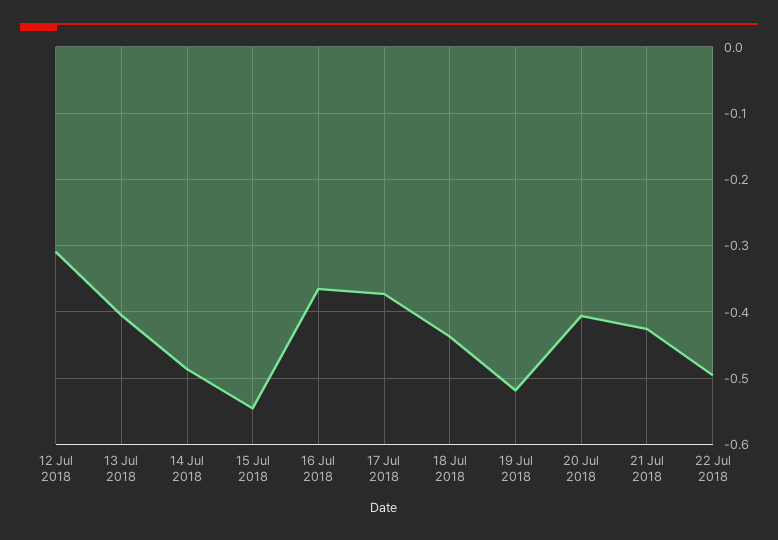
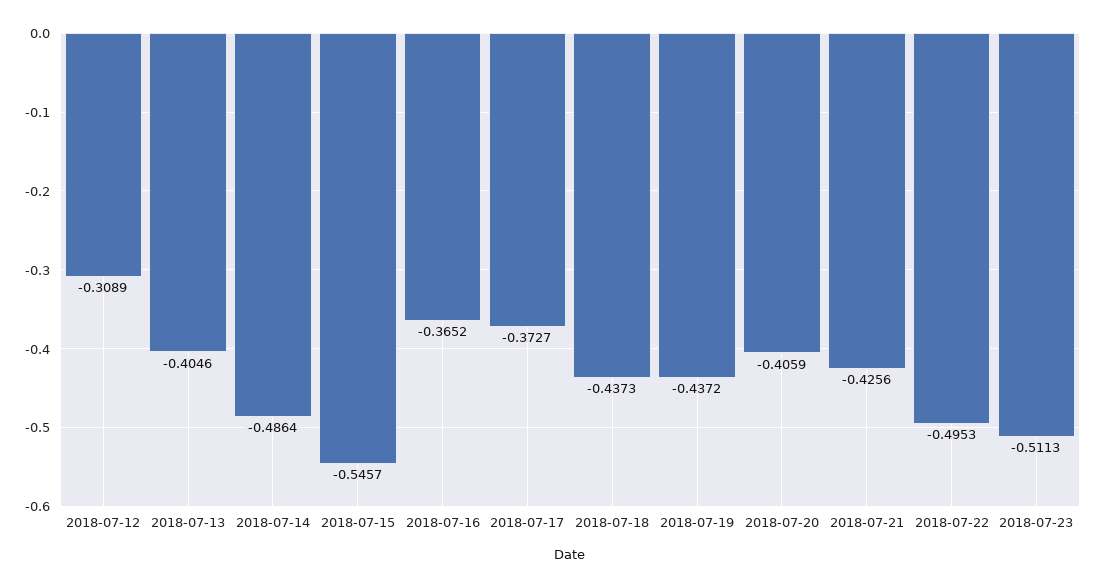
19 Jul 2018: -0.52 -> -0.4372
2018-07-23: none -> -0.5113

